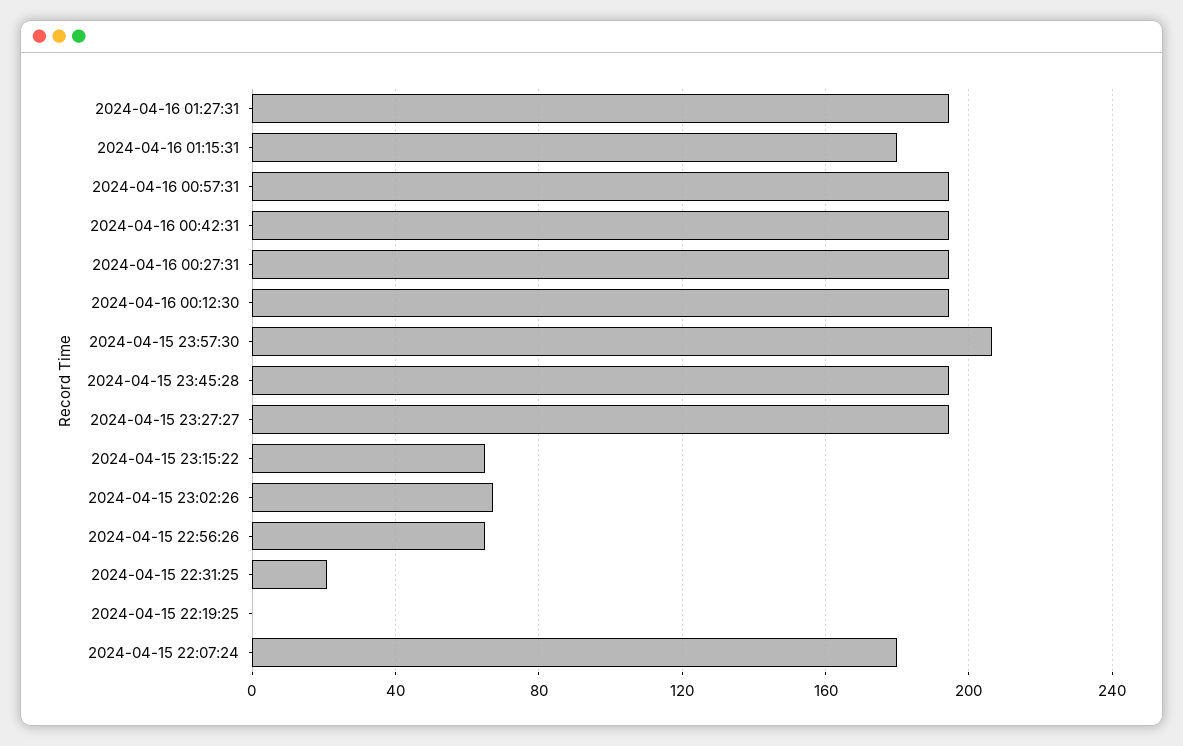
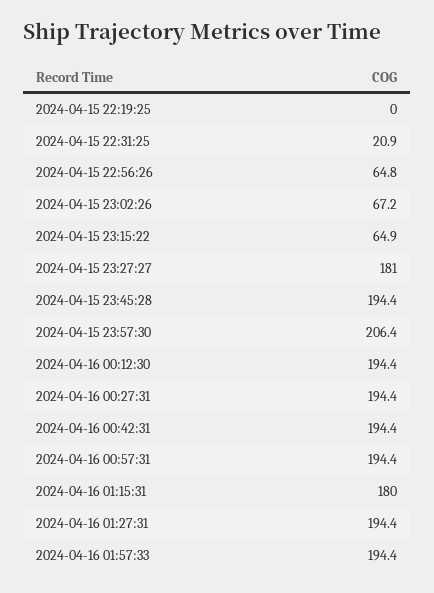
2024-04-15 23:27:27: 195 -> 181
2024-04-15 22:07:24: 180 -> none
2024-04-16 01:57:33: none -> 194.4

